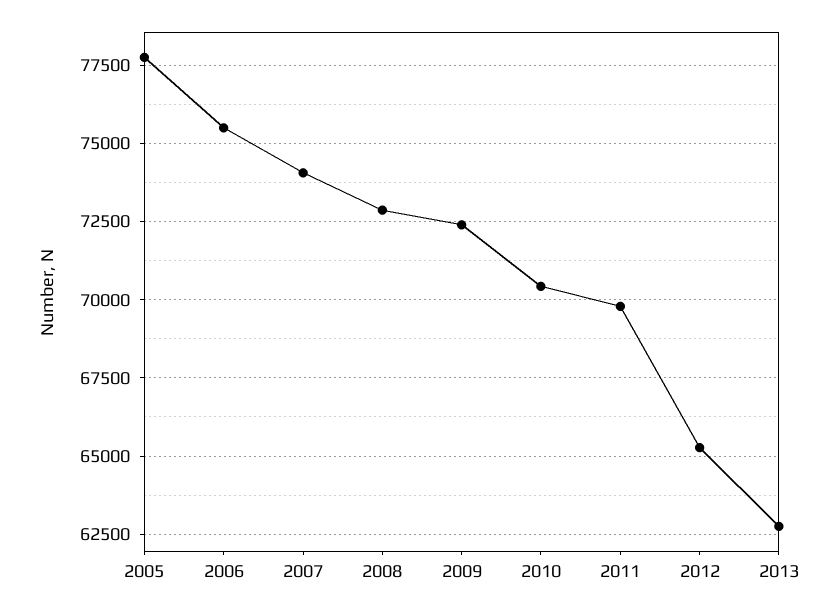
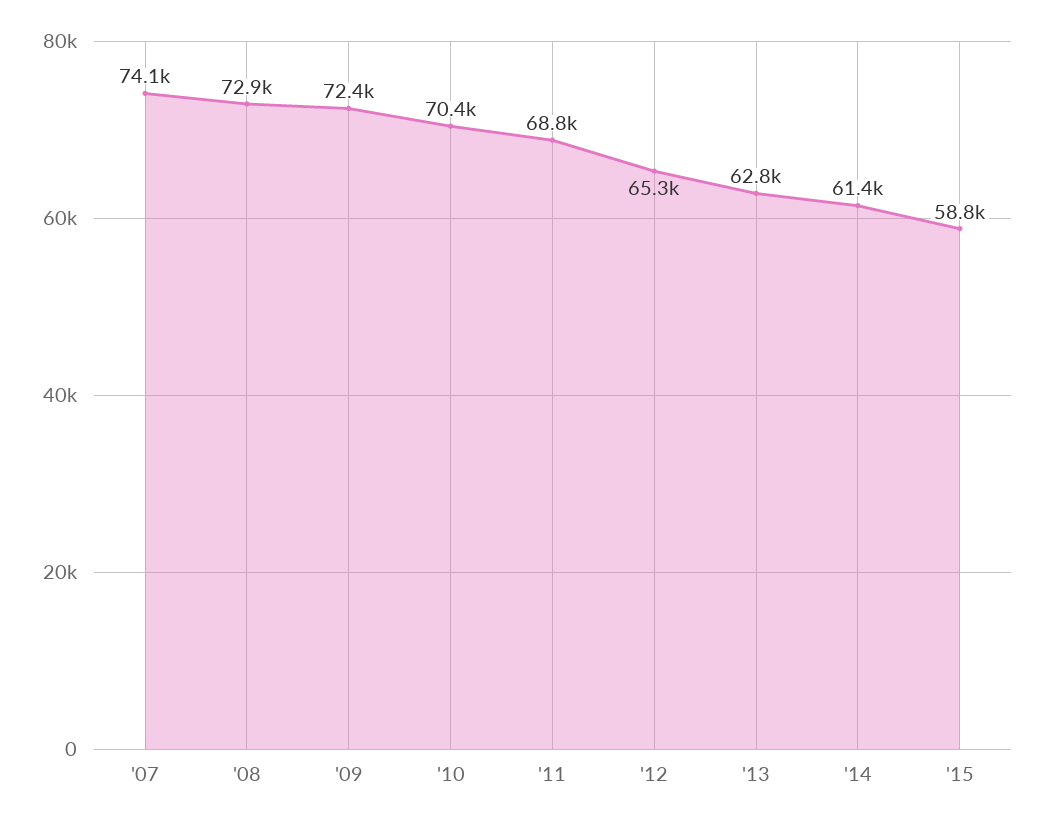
2005: 77750 -> none
2006: 75500 -> none
2011: 69750 -> 68800
'14: none -> 61400
'15: none -> 58800

